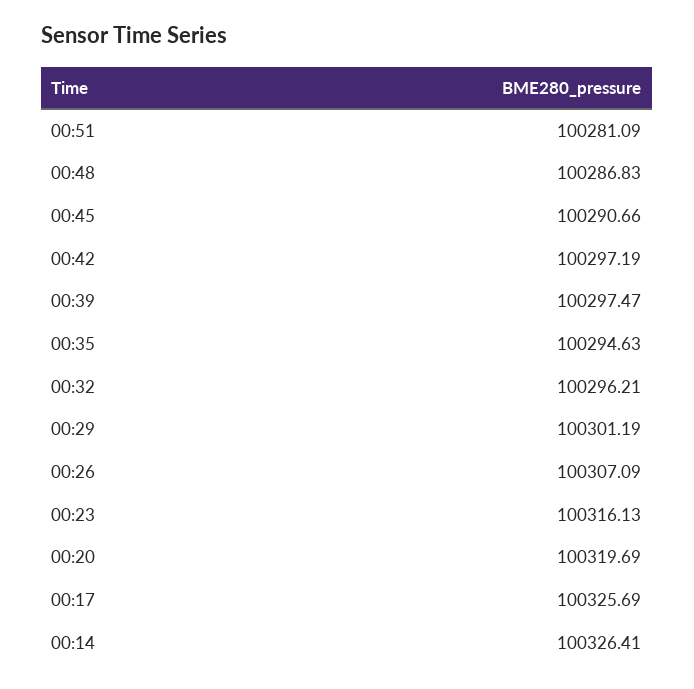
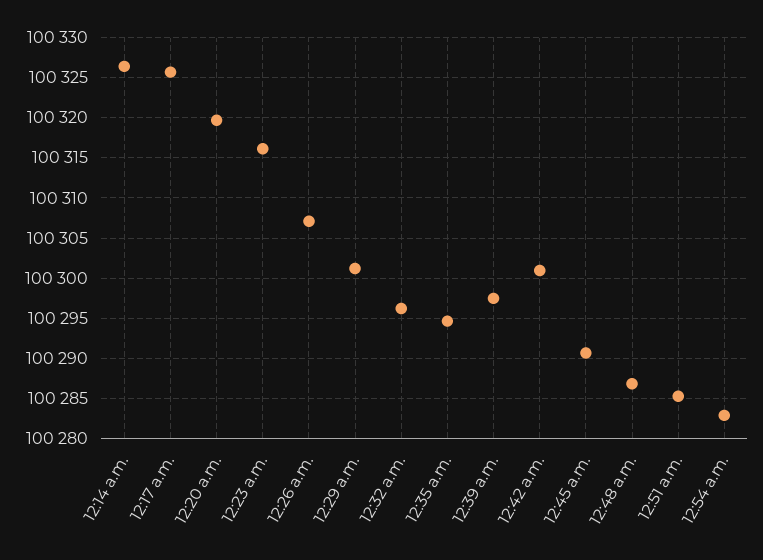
00:51: 100281.09 -> 100285
00:42: 100297.19 -> 100301
12:54 a.m.: none -> 100283

